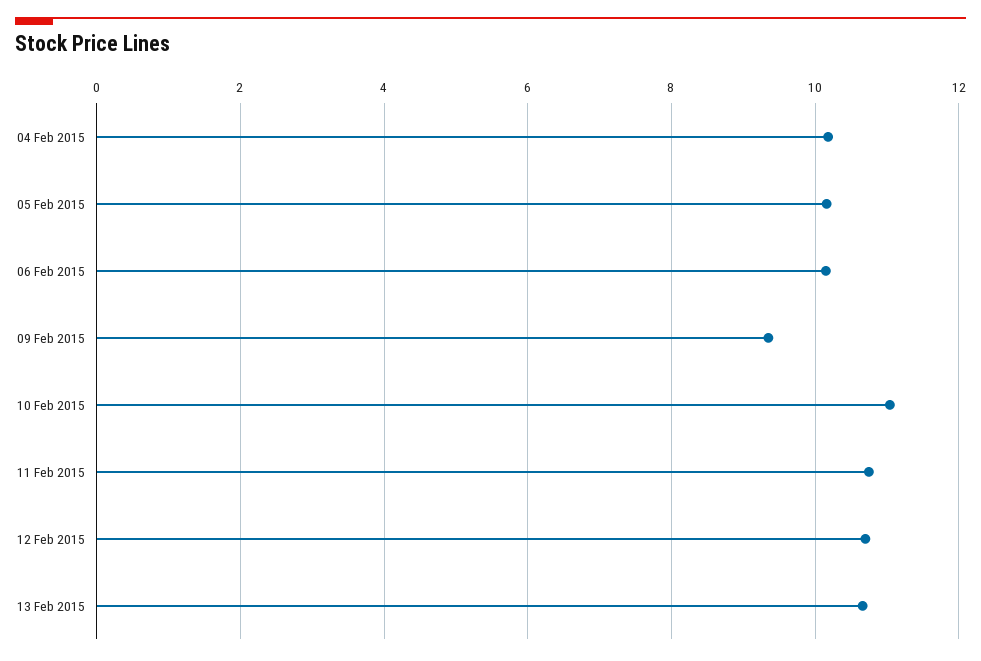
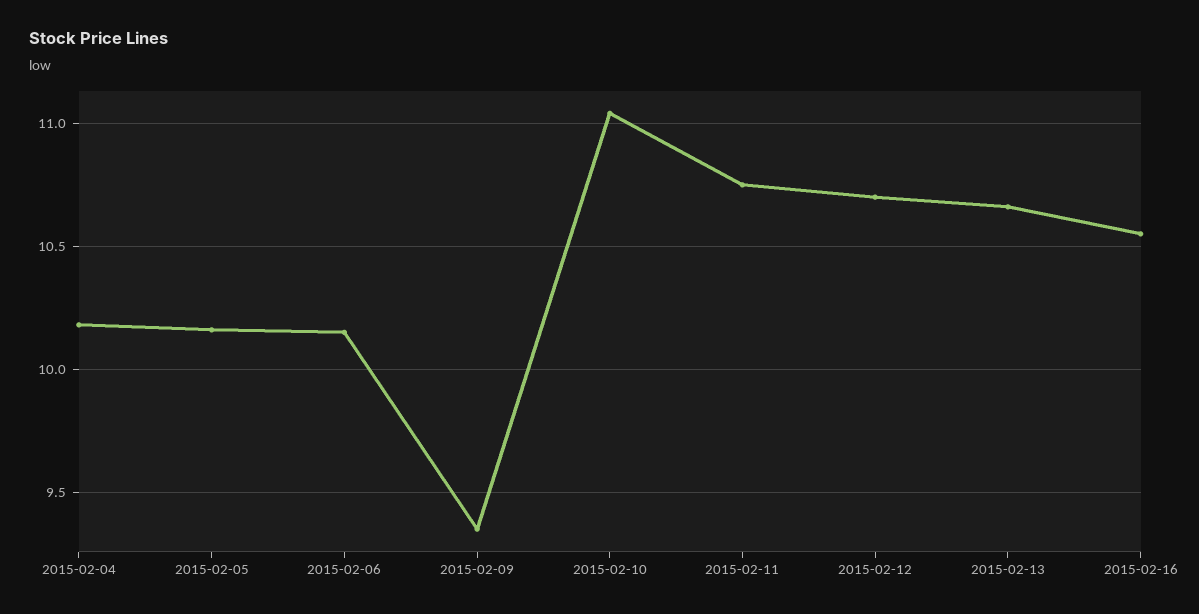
2015-02-16: none -> 10.55

